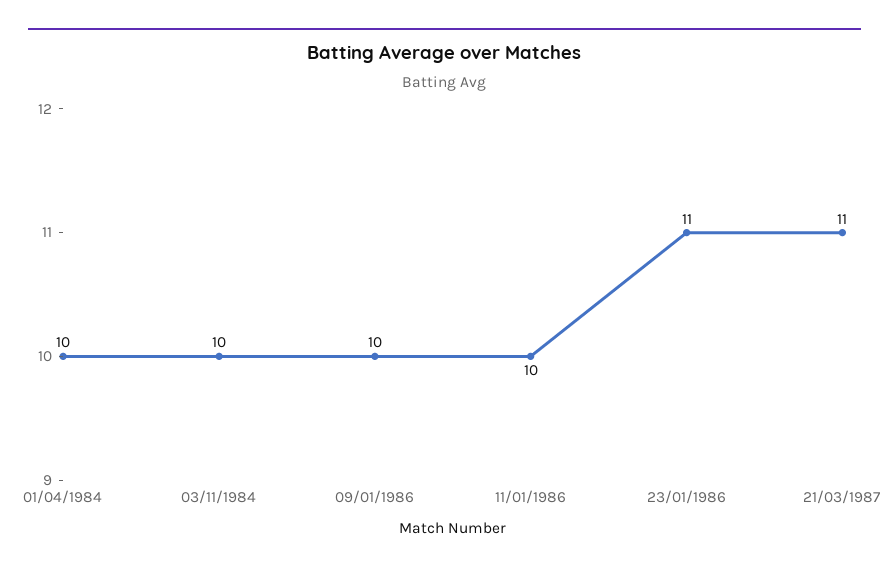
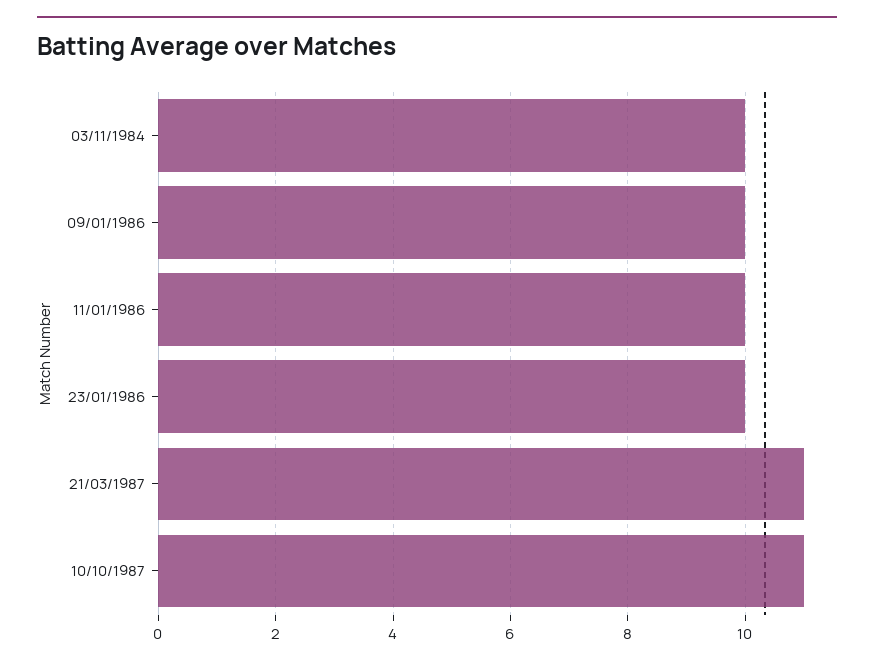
01/04/1984: 10 -> none
23/01/1986: 11 -> 10
10/10/1987: none -> 11

